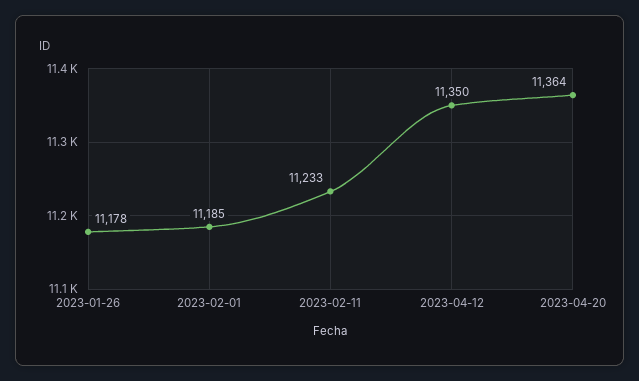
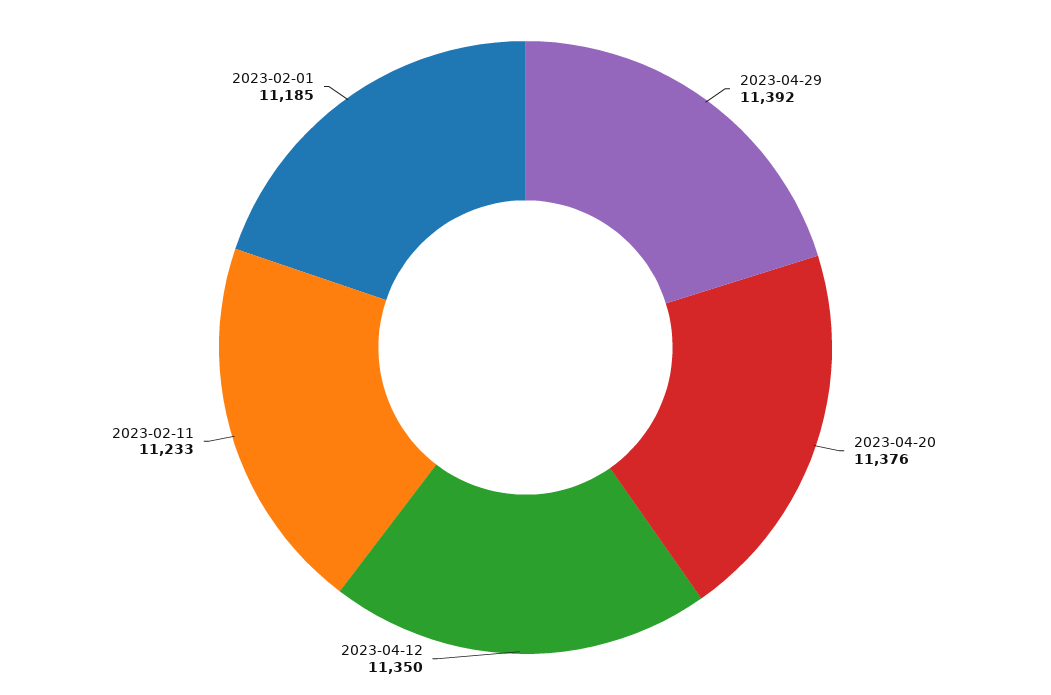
2023-01-26: 11178 -> none
2023-04-20: 11364 -> 11376
2023-04-29: none -> 11392

